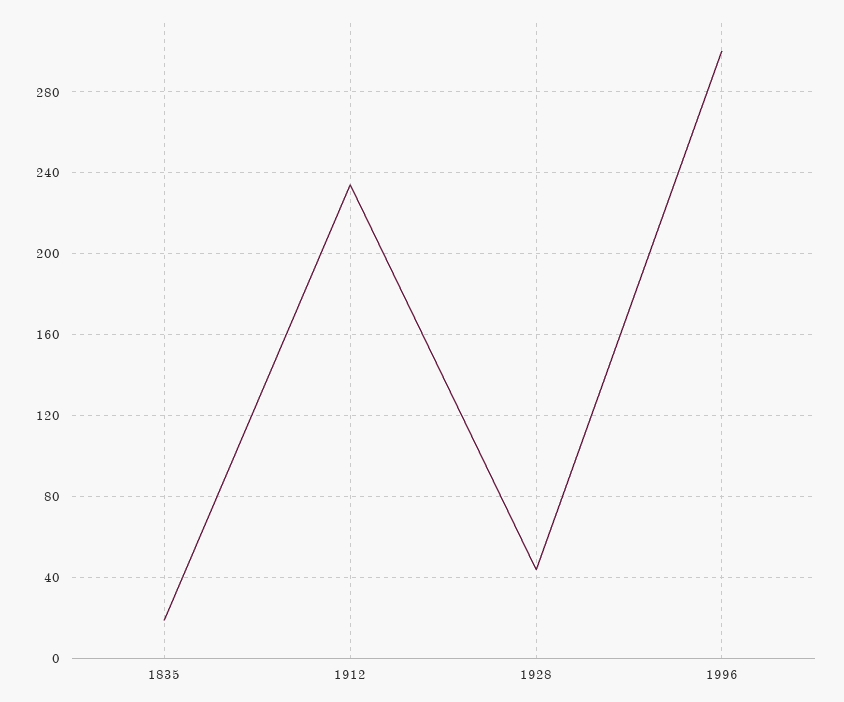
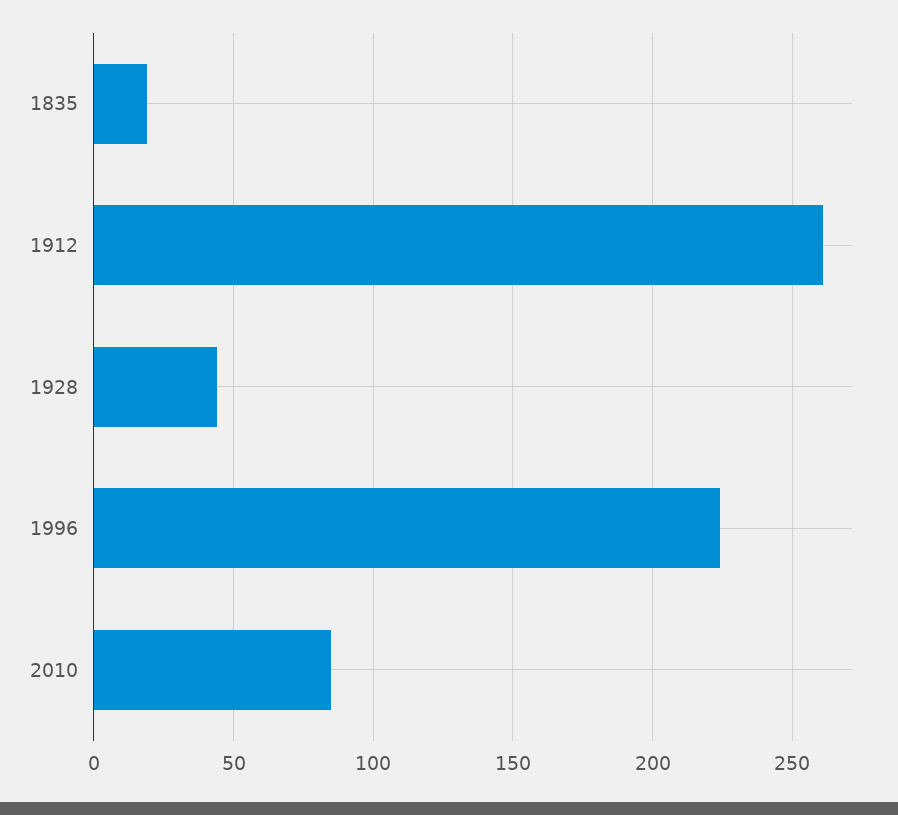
1912: 235 -> 260
1996: 300 -> 225
2010: none -> 85

